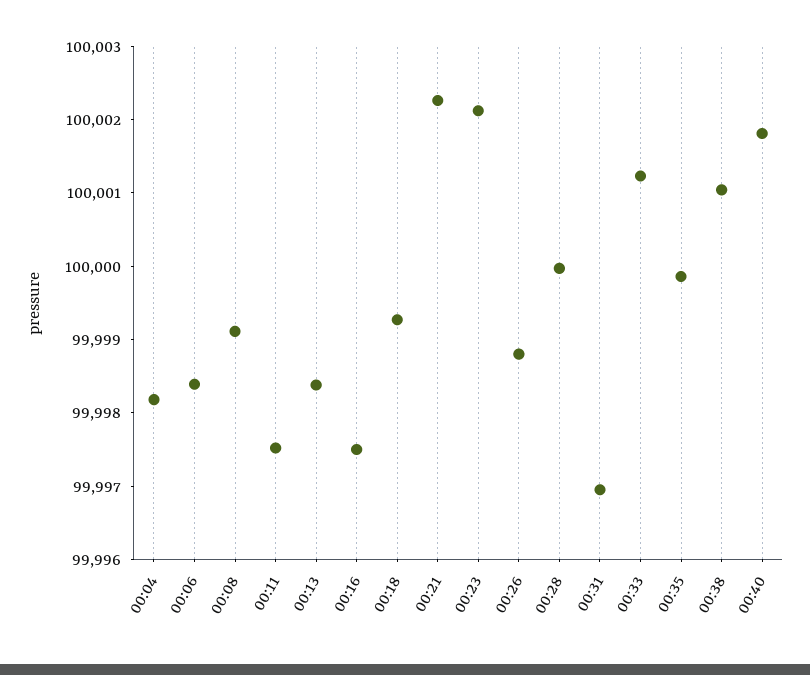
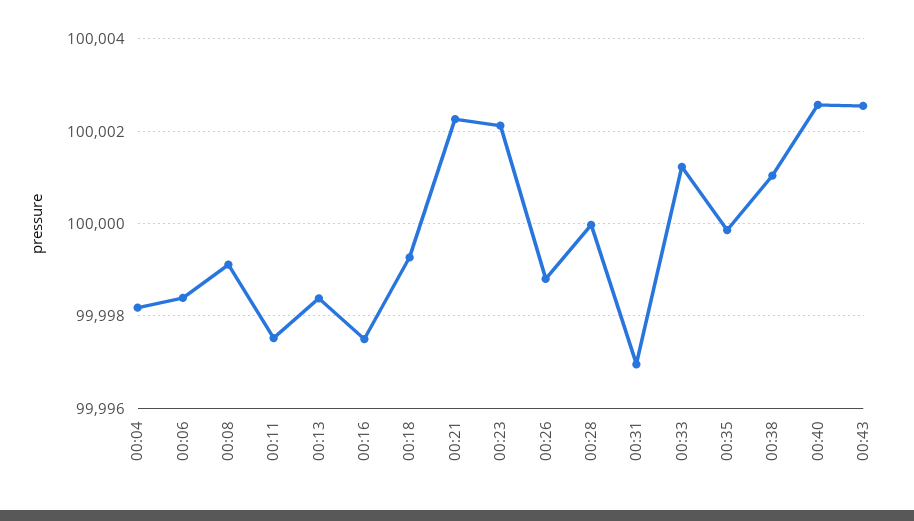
00:40: 100001.8 -> 100002.6
00:43: none -> 100002.6

